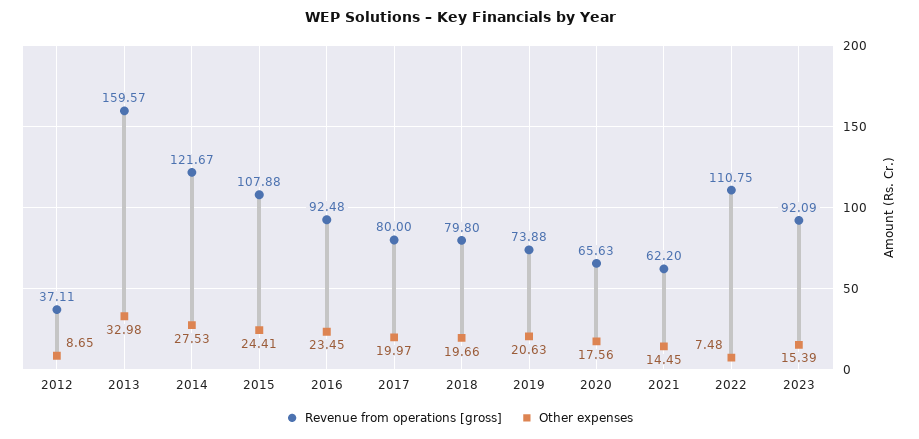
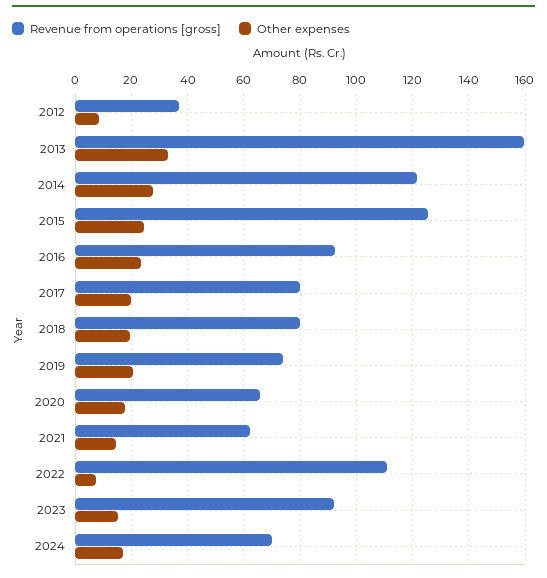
Revenue from operations [gross], 2015: 107.88 -> 125
Revenue from operations [gross], 2024: none -> 70
Other expenses, 2024: none -> 17.5

